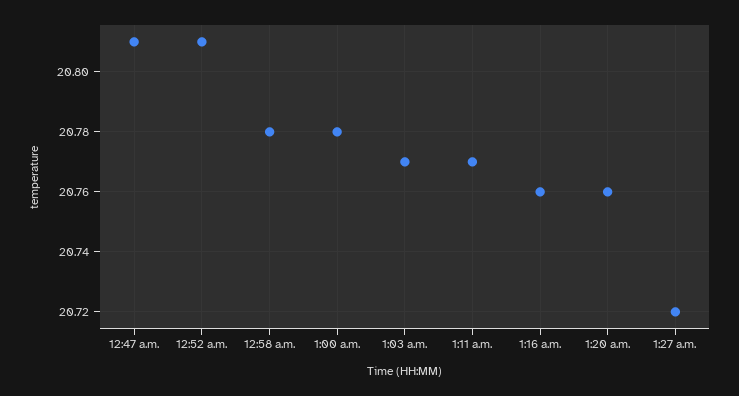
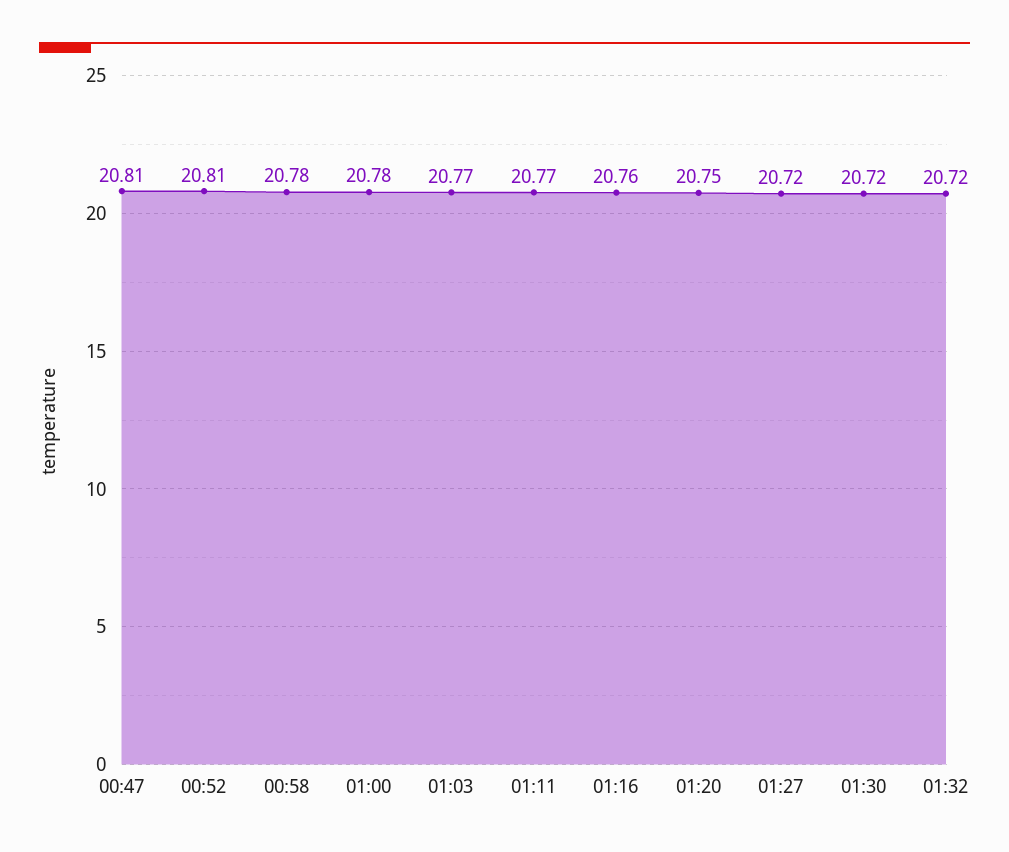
1:20 a.m.: 20.76 -> 20.75
01:30: none -> 20.72
01:32: none -> 20.72

